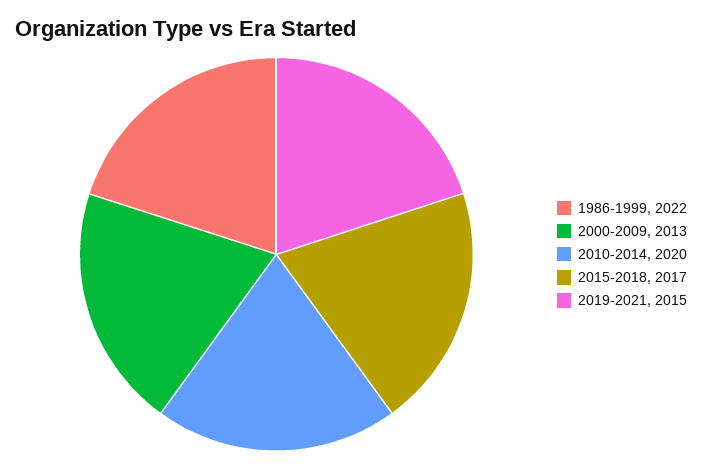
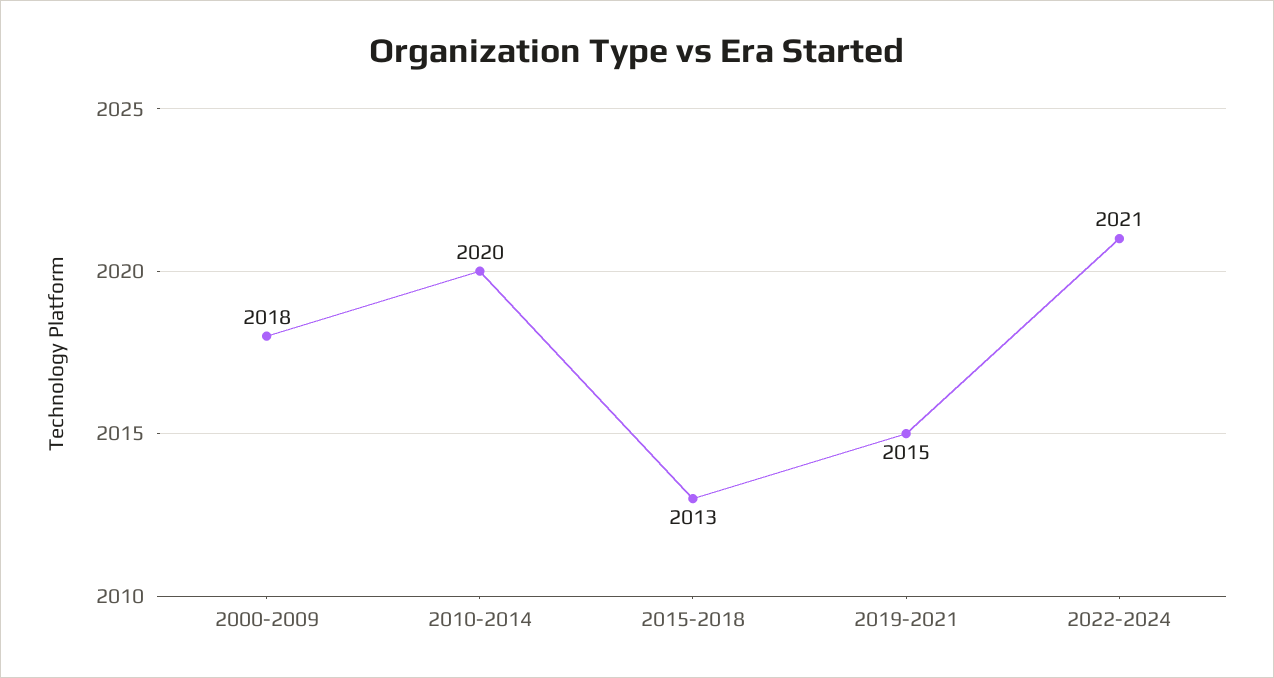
1986-1999: 2022 -> none
2000-2009: 2013 -> 2018
2015-2018: 2017 -> 2013
2022-2024: none -> 2021

